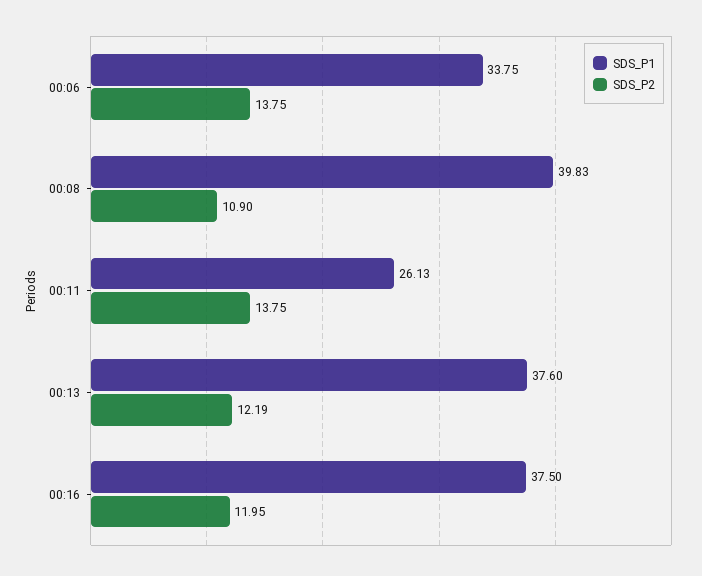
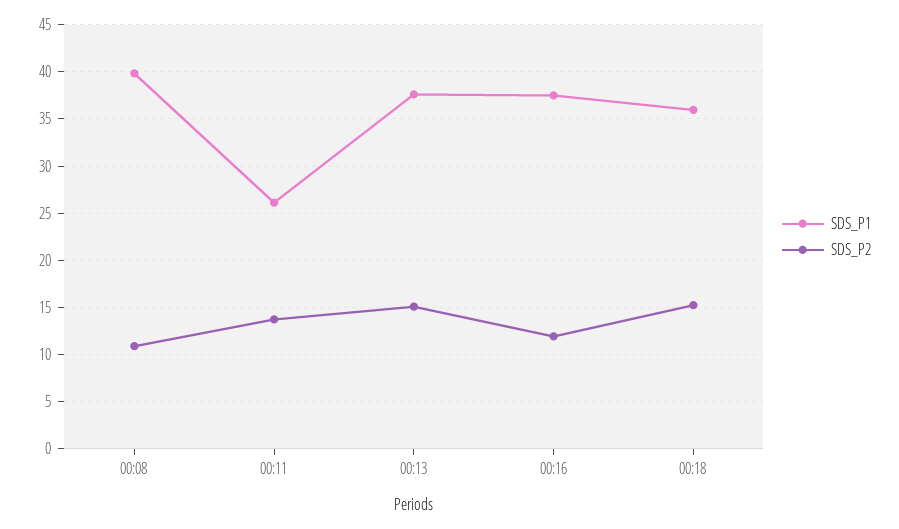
SDS_P1, 00:06: 33.75 -> none
SDS_P2, 00:06: 13.75 -> none
SDS_P2, 00:13: 12.19 -> 15
SDS_P1, 00:18: none -> 36
SDS_P2, 00:18: none -> 15

